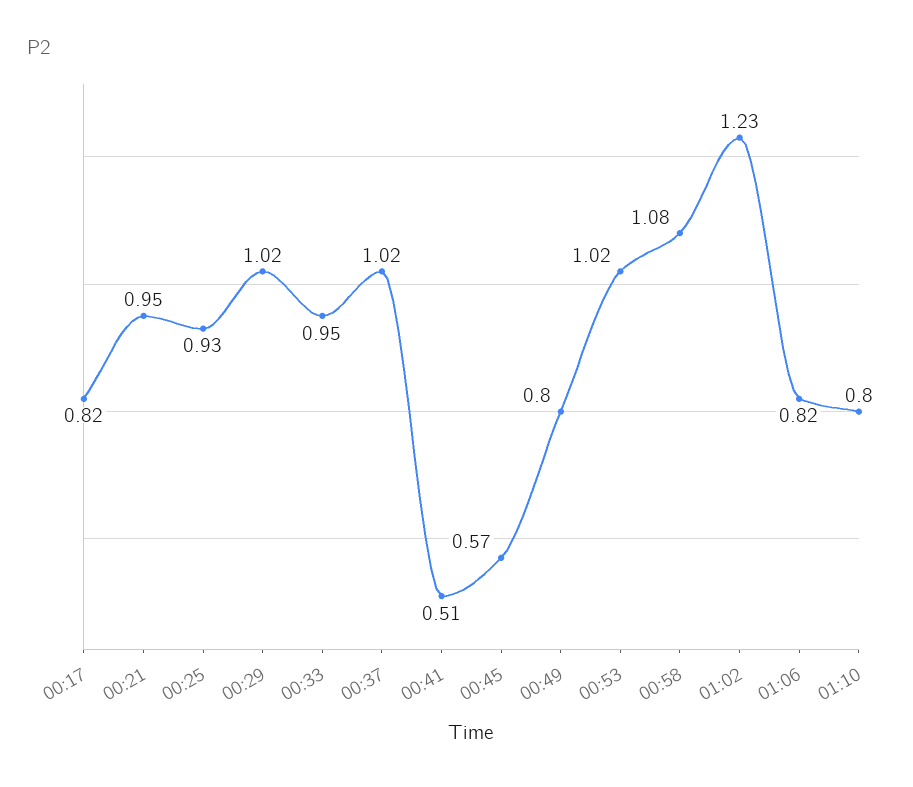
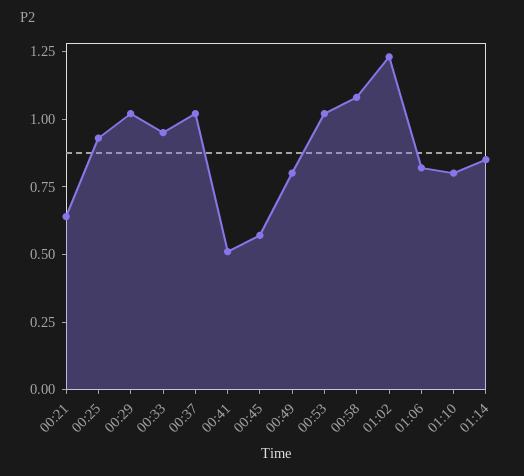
00:17: 0.82 -> none
00:21: 0.95 -> 0.65
01:14: none -> 0.85

